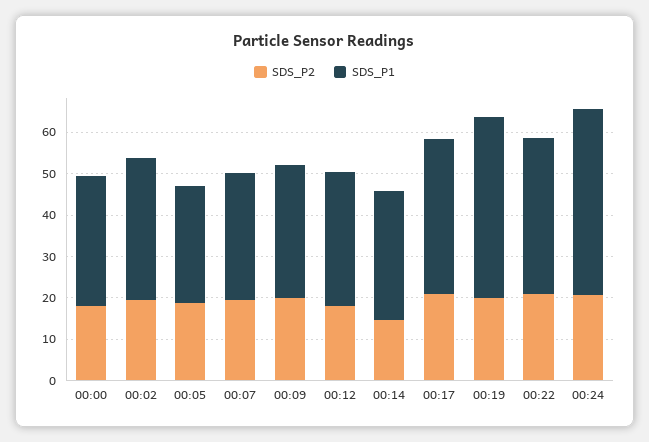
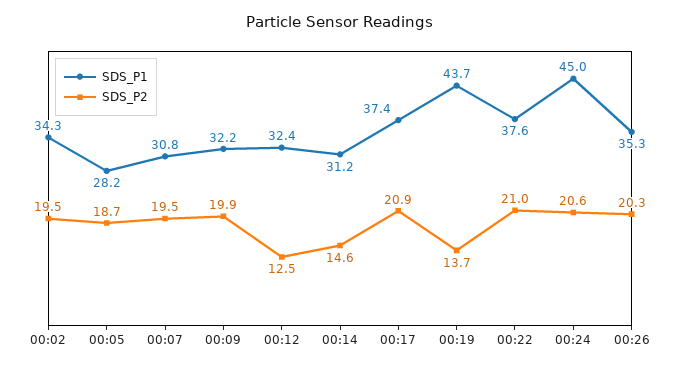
SDS_P2, 00:00: 18 -> none
SDS_P1, 00:00: 32 -> none
SDS_P2, 00:12: 18 -> 12.5
SDS_P2, 00:19: 20 -> 13.7
SDS_P1, 00:26: none -> 35.3
SDS_P2, 00:26: none -> 20.3

